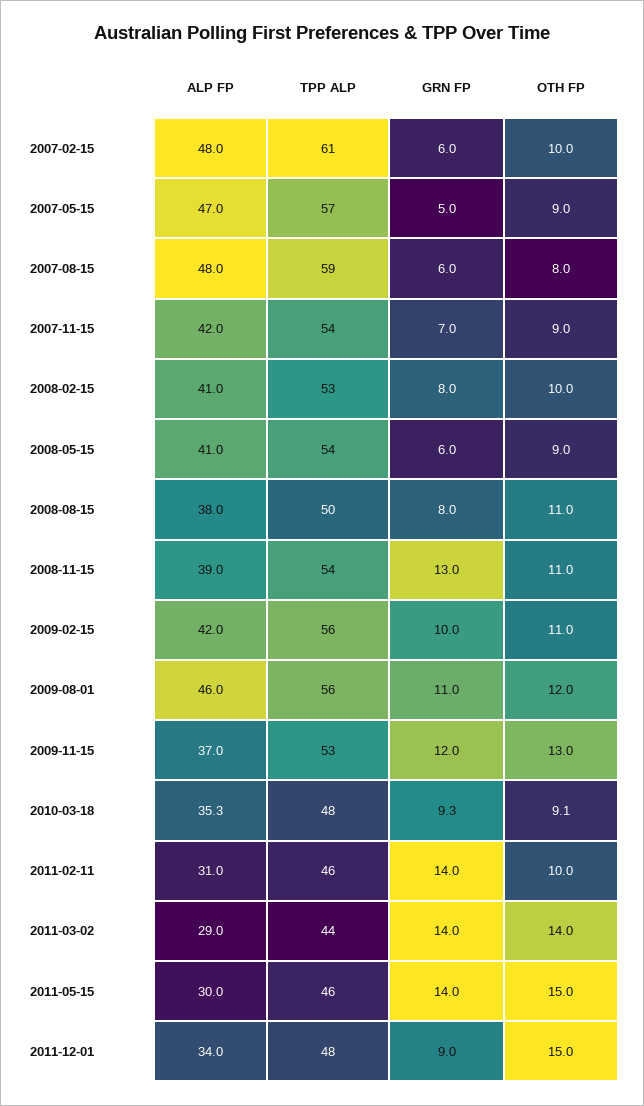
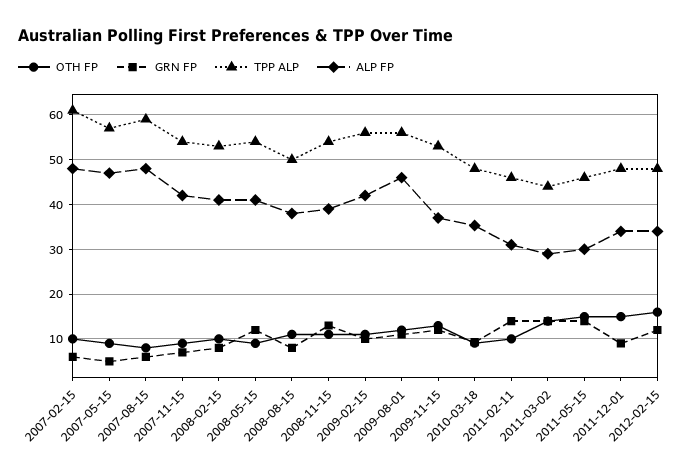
GRN FP, 2008-05-15: 6 -> 12
OTH FP, 2012-02-15: none -> 16
GRN FP, 2012-02-15: none -> 12
TPP ALP, 2012-02-15: none -> 48
ALP FP, 2012-02-15: none -> 34

